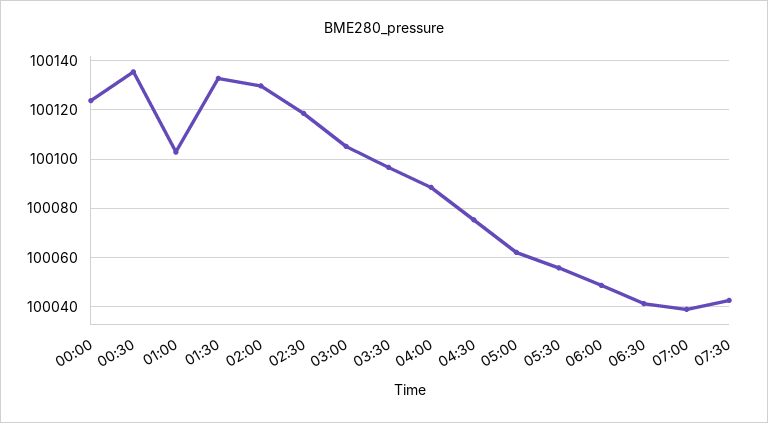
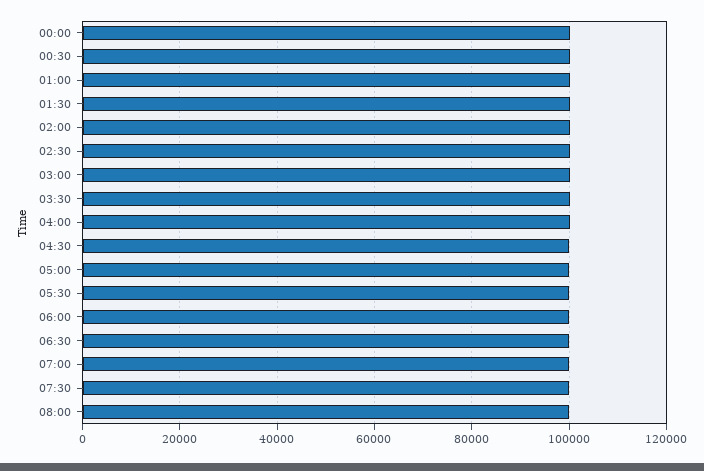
08:00: none -> 100000

